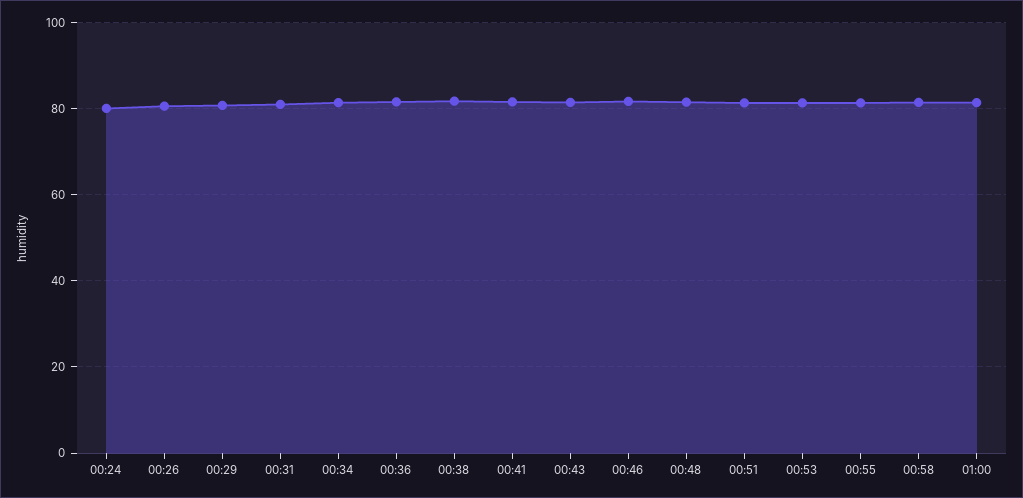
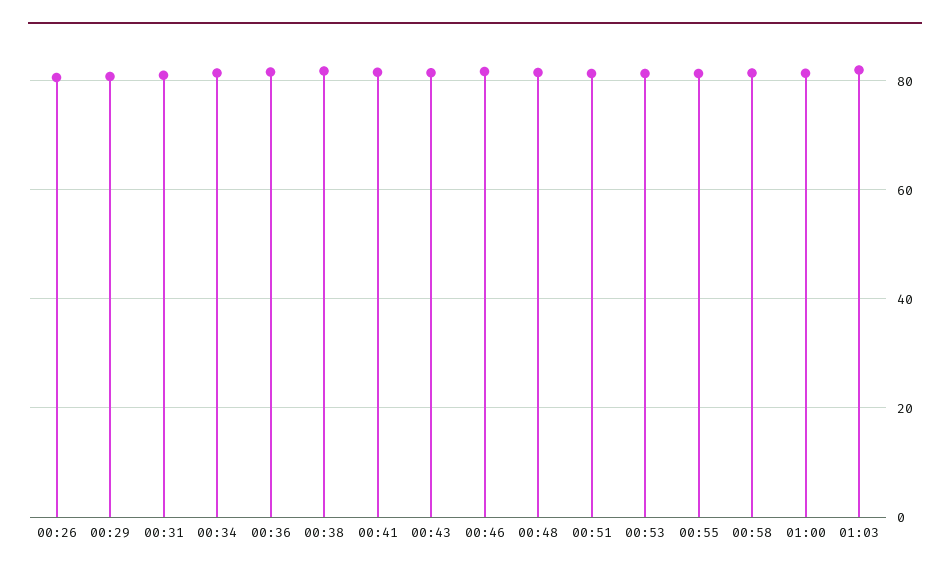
00:24: 80 -> none
01:03: none -> 82

